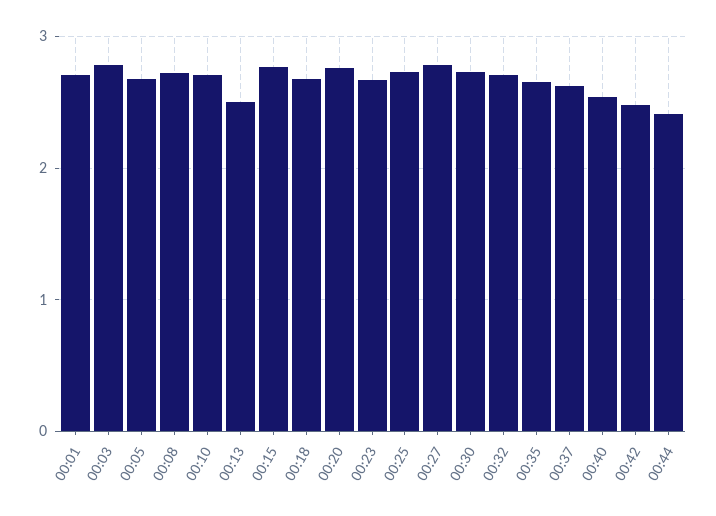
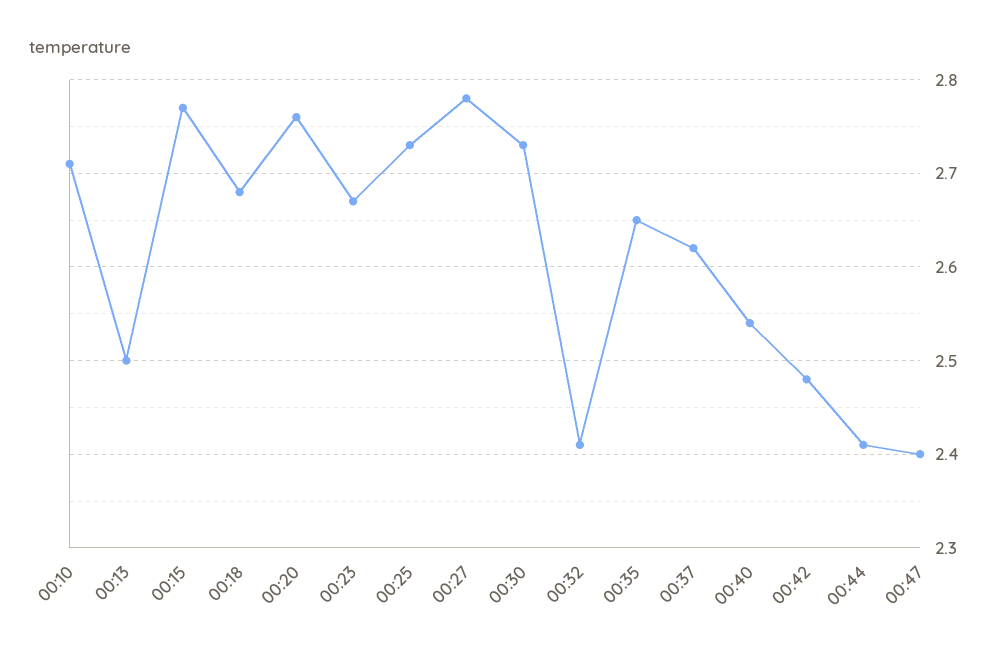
00:01: 2.7 -> none
00:03: 2.8 -> none
00:05: 2.7 -> none
00:08: 2.7 -> none
00:32: 2.7 -> 2.41
00:47: none -> 2.4

